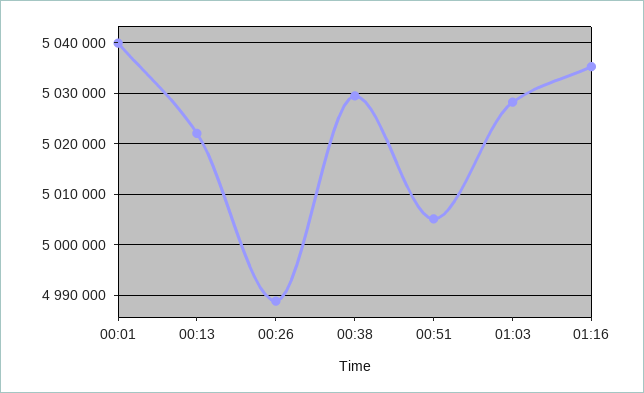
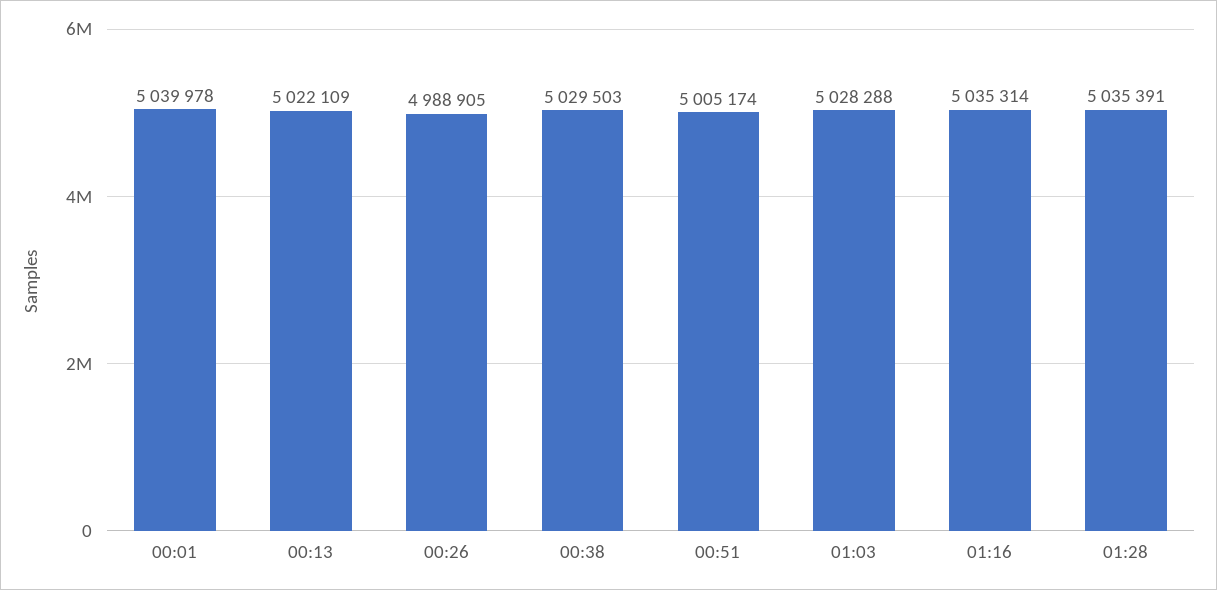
01:28: none -> 5035391

